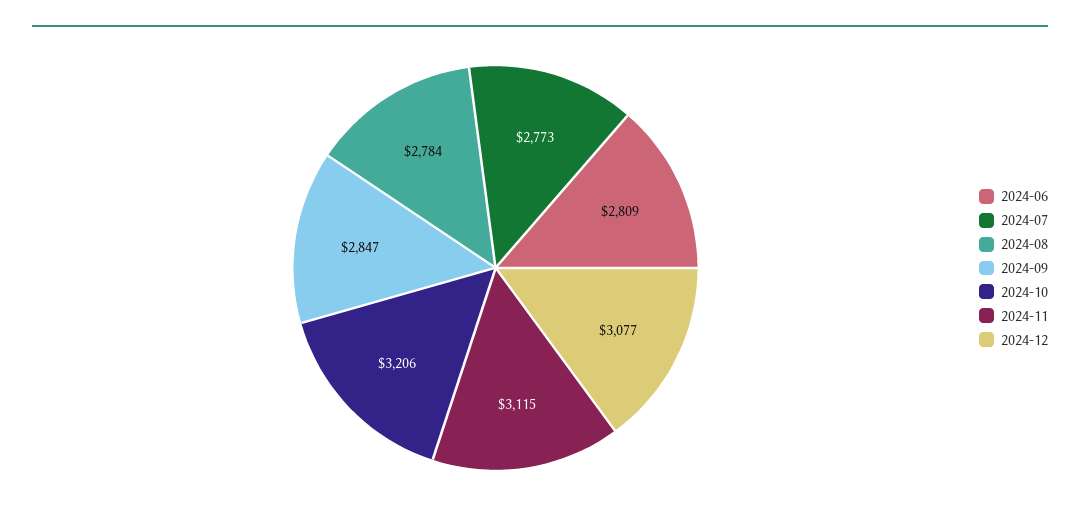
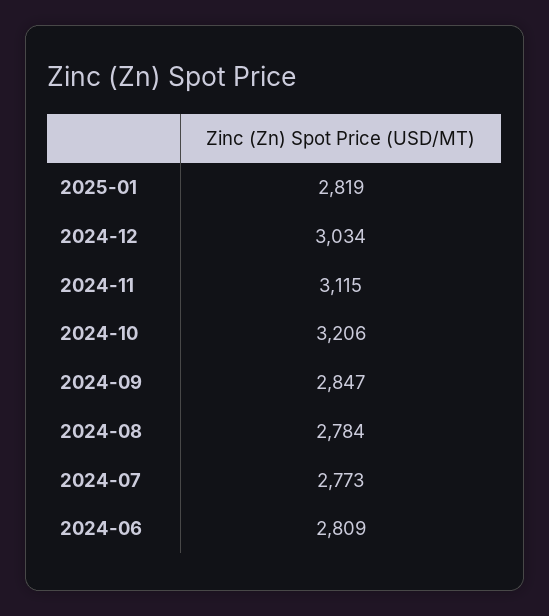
2024-12: 3077 -> 3034
2025-01: none -> 2819

